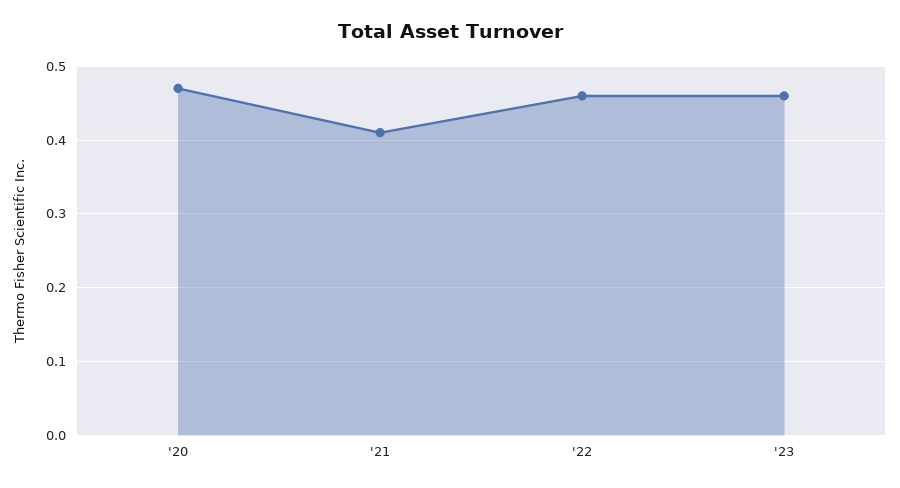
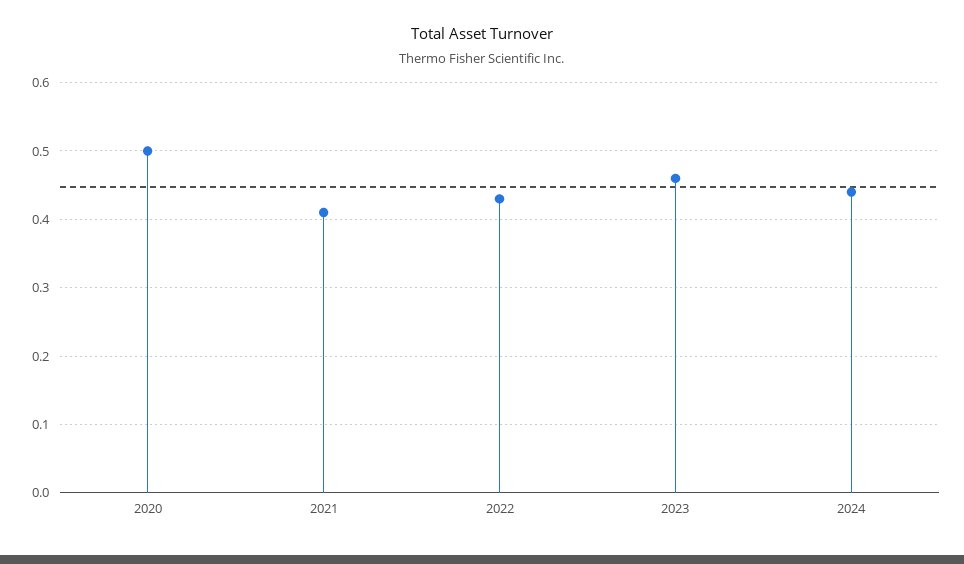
'20: 0.47 -> 0.5
'22: 0.46 -> 0.43
2024: none -> 0.44

